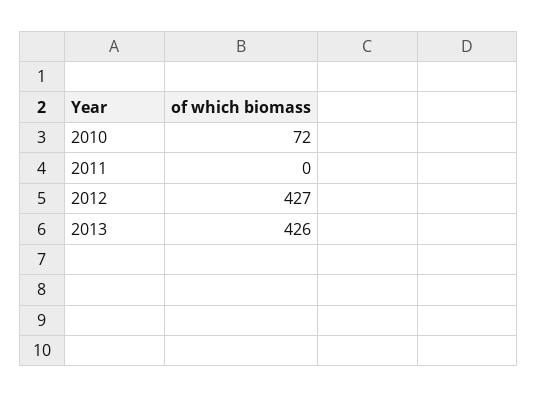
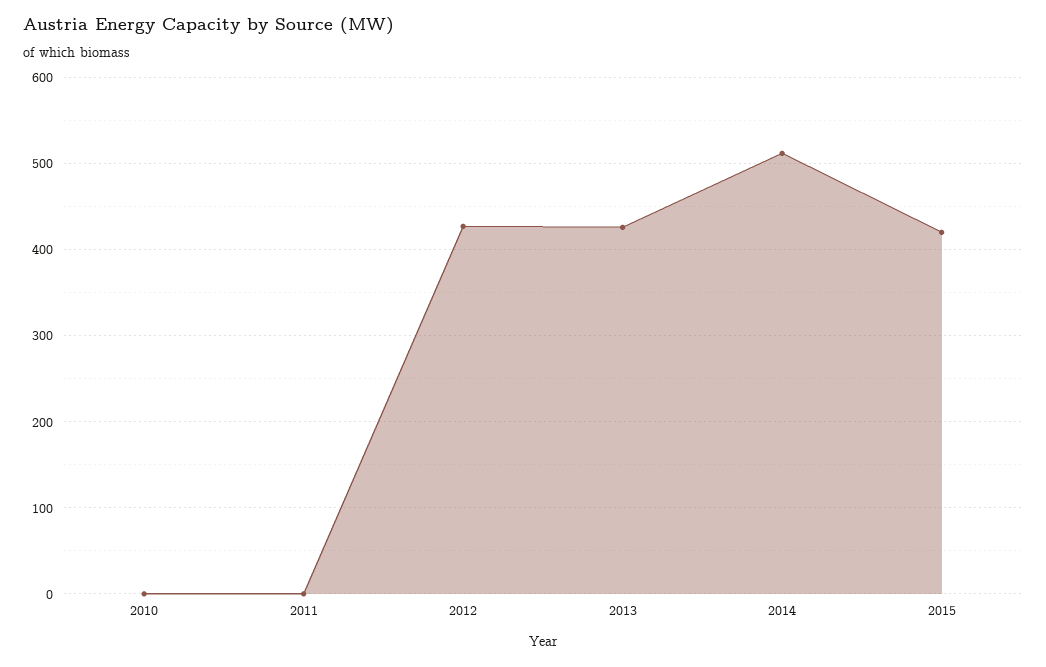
2010: 72 -> 0
2014: none -> 510
2015: none -> 420

